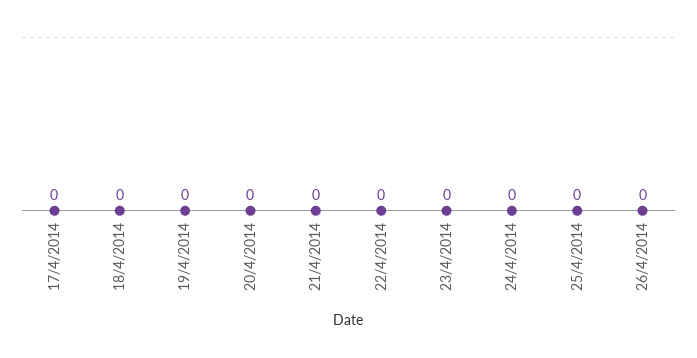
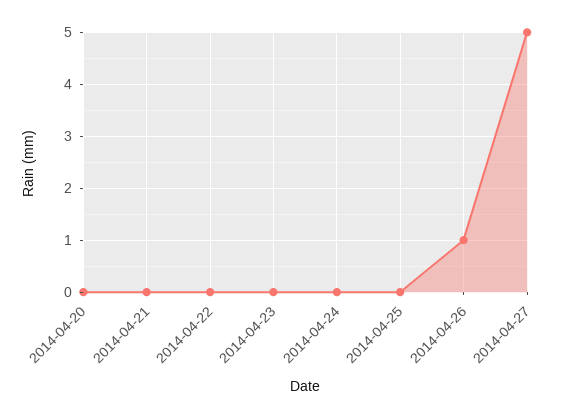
17/4/2014: 0 -> none
18/4/2014: 0 -> none
19/4/2014: 0 -> none
26/4/2014: 0 -> 1
2014-04-27: none -> 5

